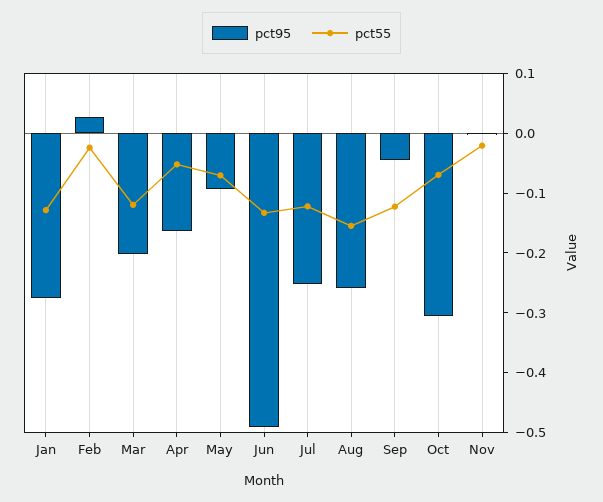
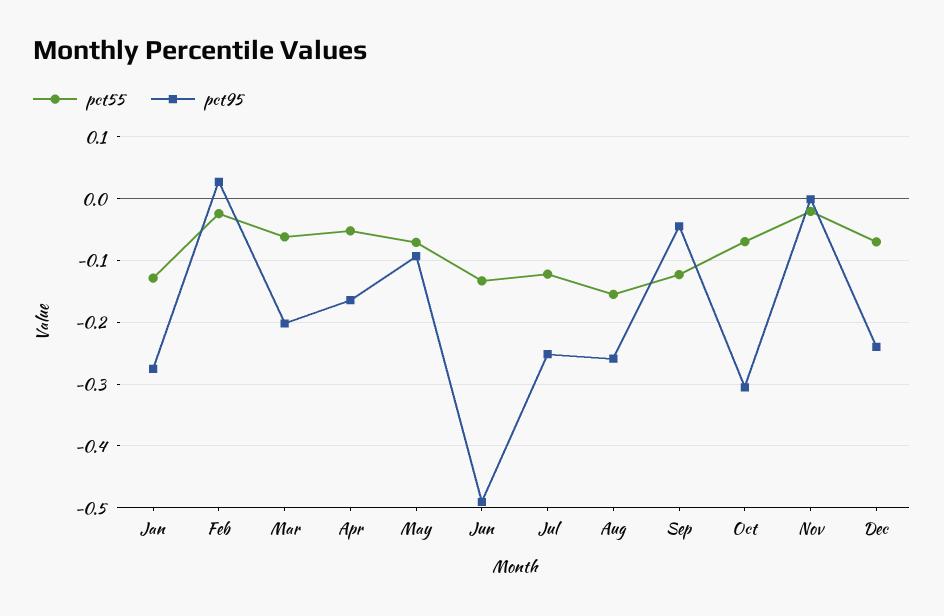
pct55, Mar: -0.12 -> -0.06
pct55, Dec: none -> -0.07
pct95, Dec: none -> -0.24

